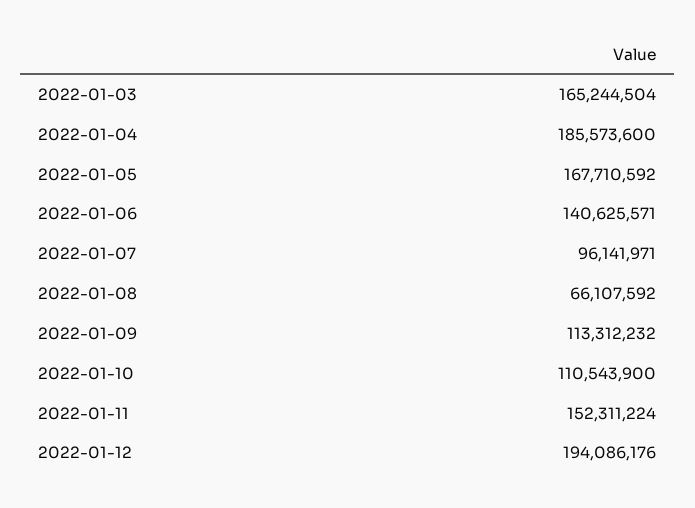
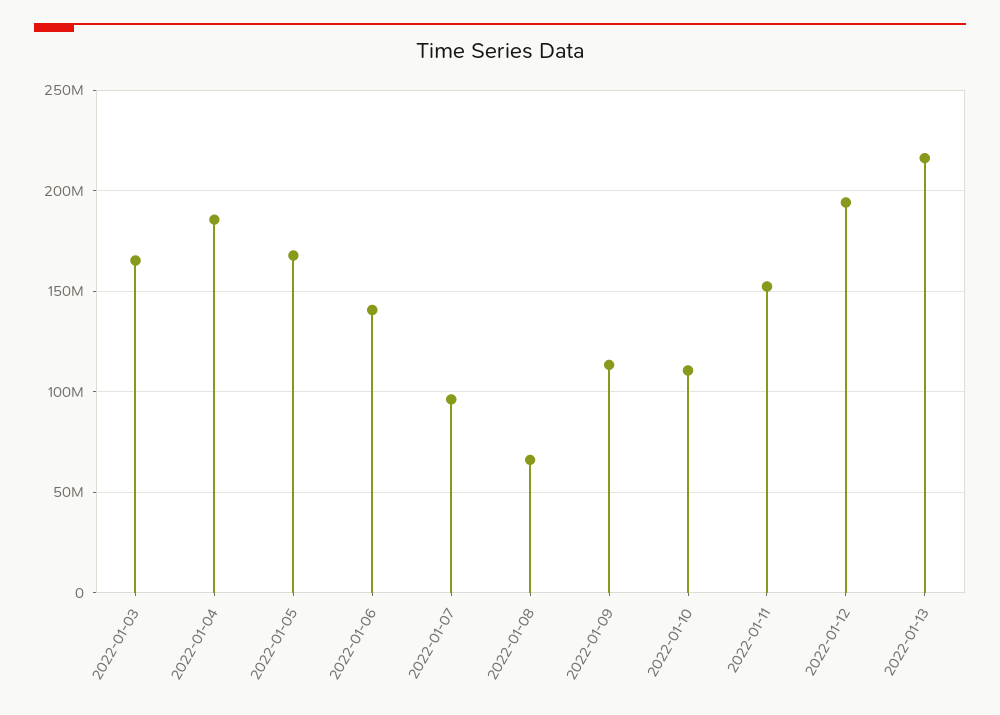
2022-01-13: none -> 215000000

